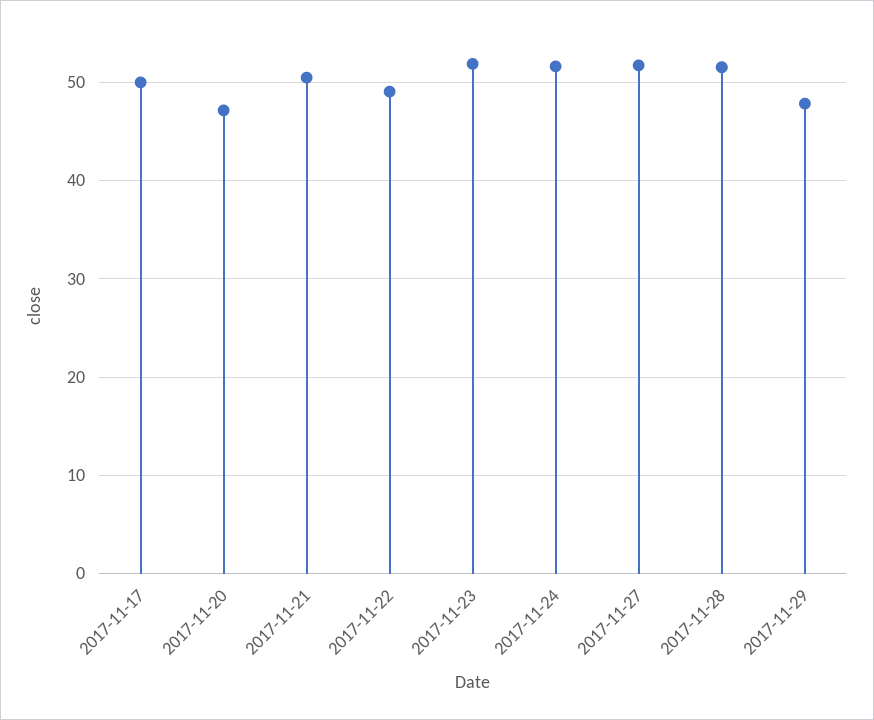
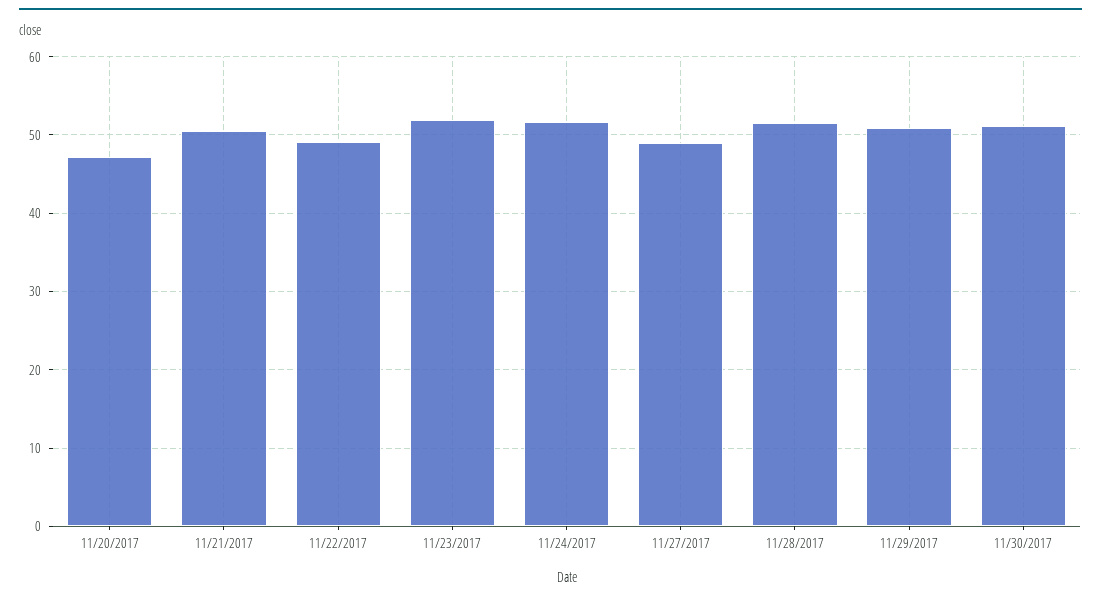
2017-11-17: 50 -> none
2017-11-27: 52 -> 49
2017-11-29: 48 -> 51
11/30/2017: none -> 51

